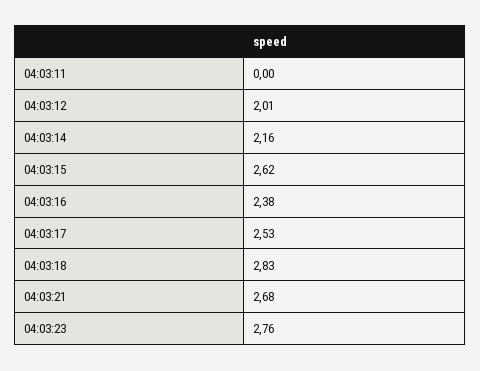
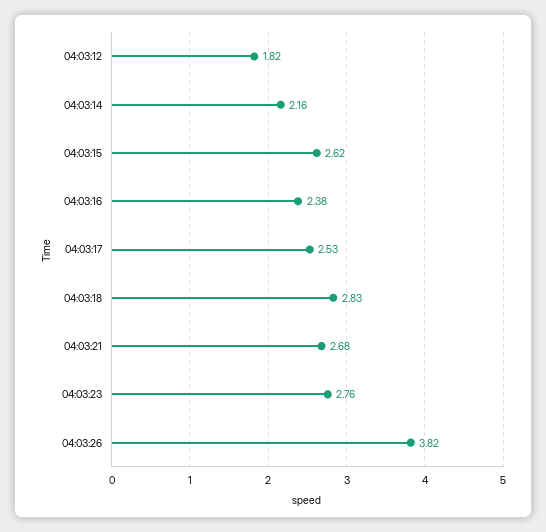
04:03:11: 0 -> none
04:03:12: 2.01 -> 1.82
04:03:26: none -> 3.82

